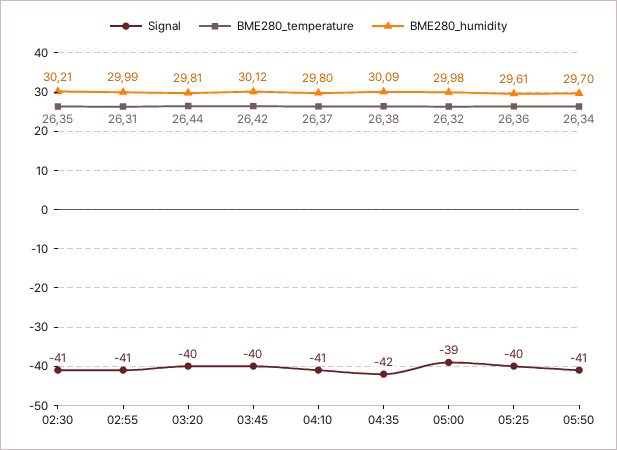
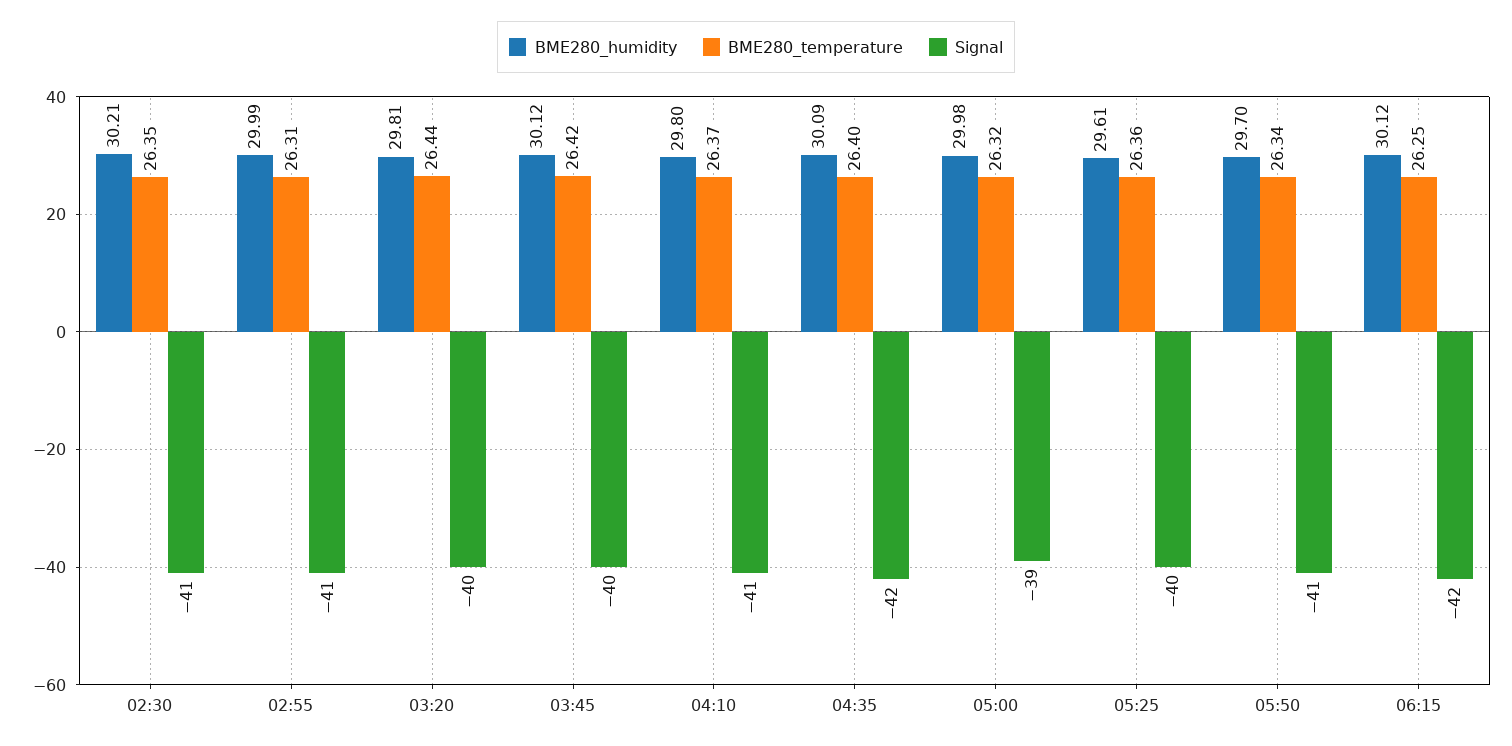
BME280_temperature, 04:35: 26.38 -> 26.4
BME280_humidity, 06:15: none -> 30.12
BME280_temperature, 06:15: none -> 26.25
Signal, 06:15: none -> -42

